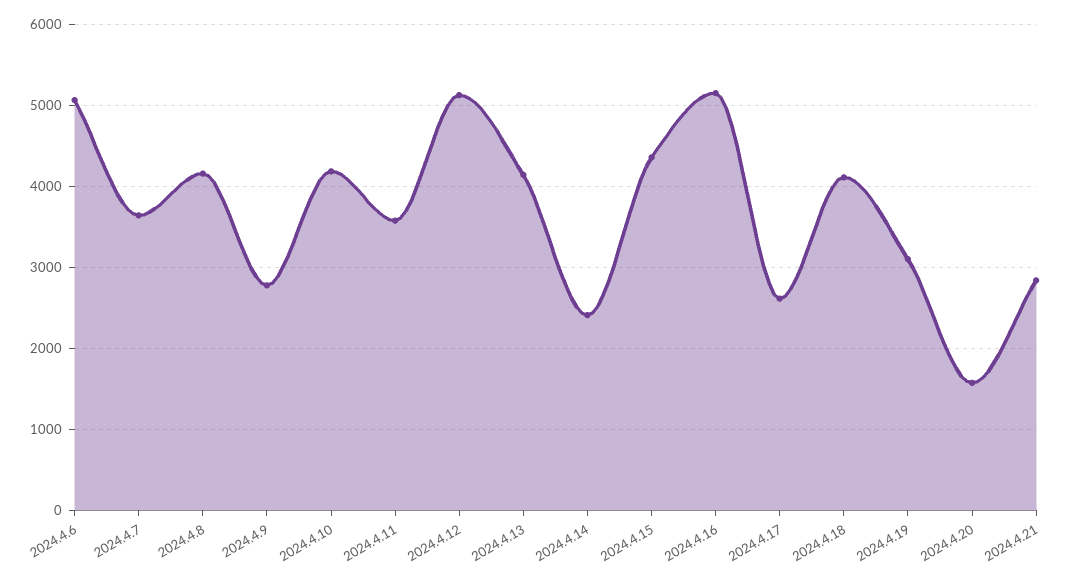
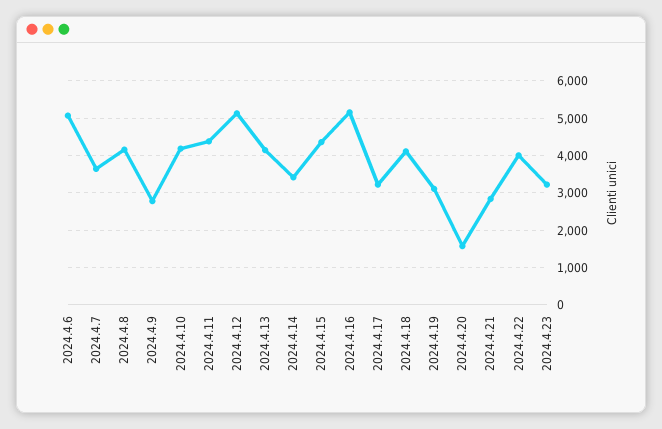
2024.4.11: 3600 -> 4400
2024.4.14: 2400 -> 3400
2024.4.17: 2600 -> 3200
2024.4.22: none -> 4000
2024.4.23: none -> 3200

